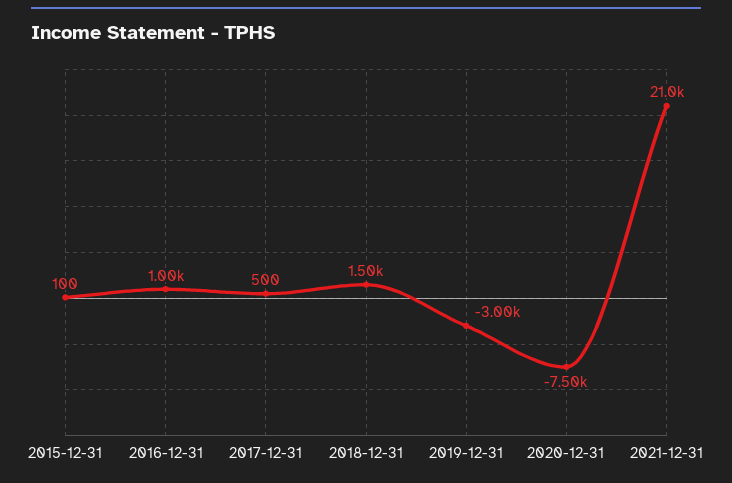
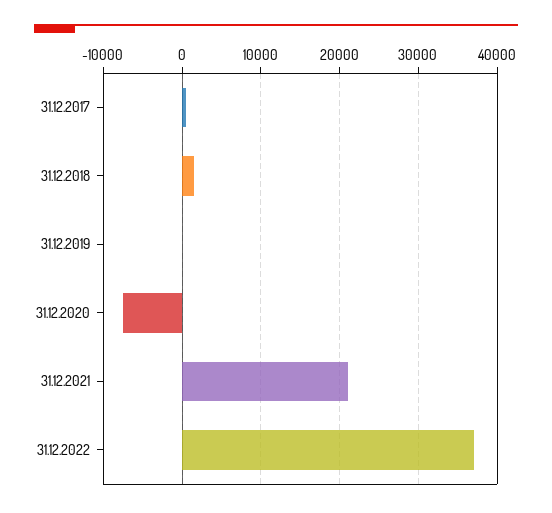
2015-12-31: 100 -> none
2016-12-31: 1000 -> none
2019-12-31: -3000 -> 0
31.12.2022: none -> 37000

